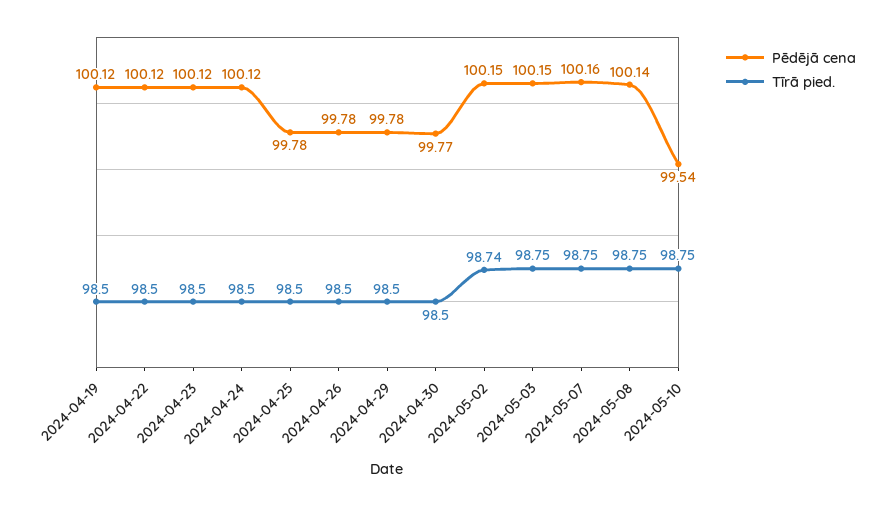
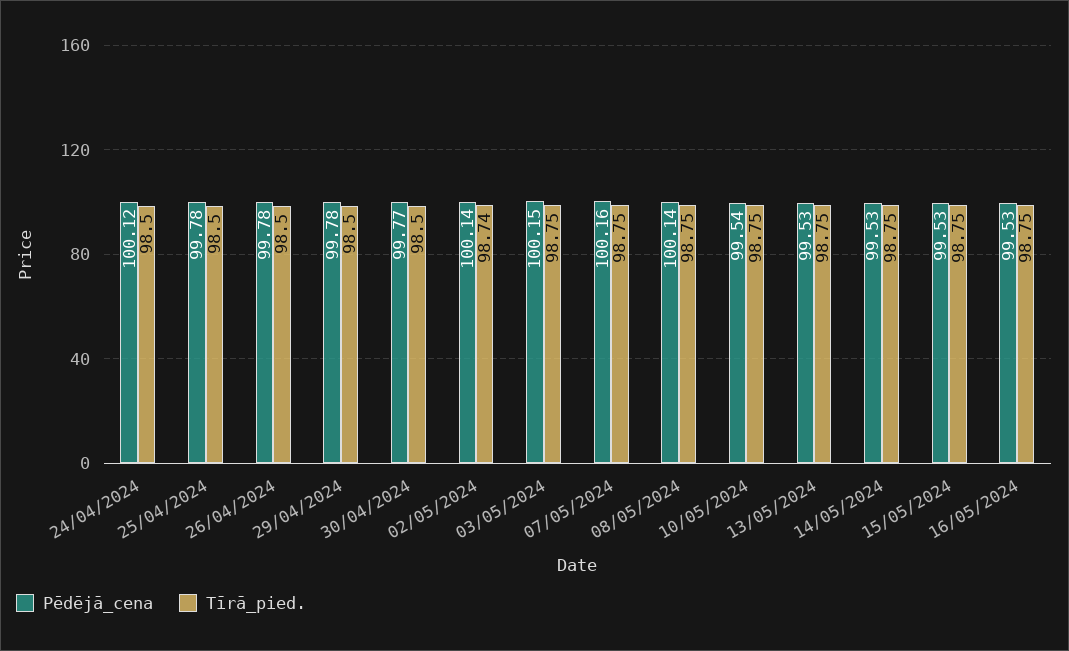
Pēdējā cena, 2024-04-19: 100.12 -> none
Tīrā pied., 2024-04-19: 98.5 -> none
Pēdējā cena, 2024-04-22: 100.12 -> none
Tīrā pied., 2024-04-22: 98.5 -> none
Pēdējā cena, 2024-04-23: 100.12 -> none
Tīrā pied., 2024-04-23: 98.5 -> none
Pēdējā cena, 2024-05-02: 100.15 -> 100.14
Pēdējā cena, 13/05/2024: none -> 99.53
Tīrā pied., 13/05/2024: none -> 98.75
Pēdējā cena, 14/05/2024: none -> 99.53
Tīrā pied., 14/05/2024: none -> 98.75
Pēdējā cena, 15/05/2024: none -> 99.53
Tīrā pied., 15/05/2024: none -> 98.75
Pēdējā cena, 16/05/2024: none -> 99.53
Tīrā pied., 16/05/2024: none -> 98.75

